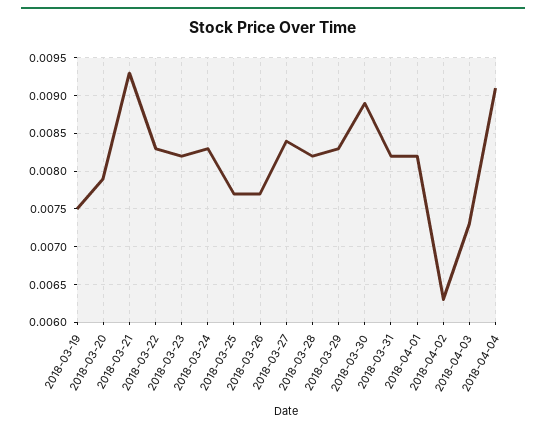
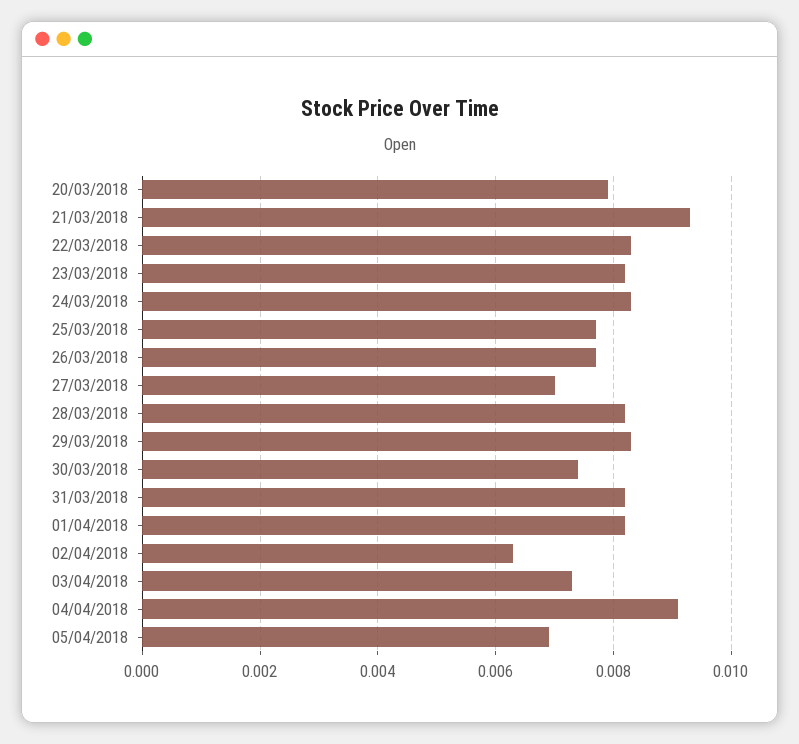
2018-03-19: 0.0075 -> none
2018-03-27: 0.0084 -> 0.007
2018-03-30: 0.0089 -> 0.0075
05/04/2018: none -> 0.007

